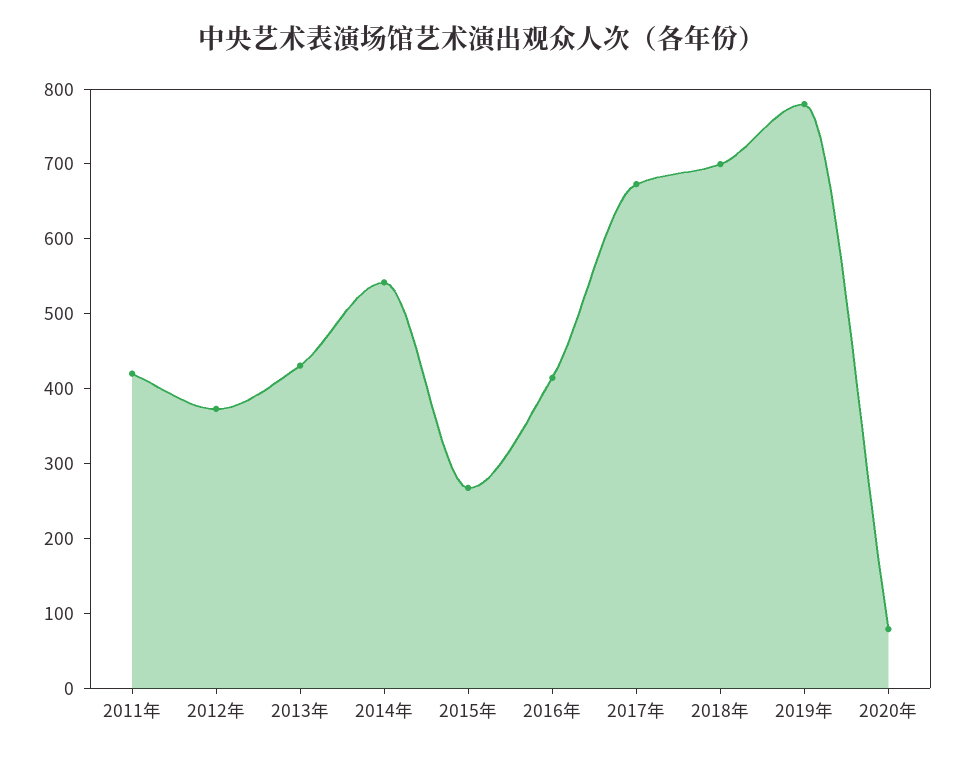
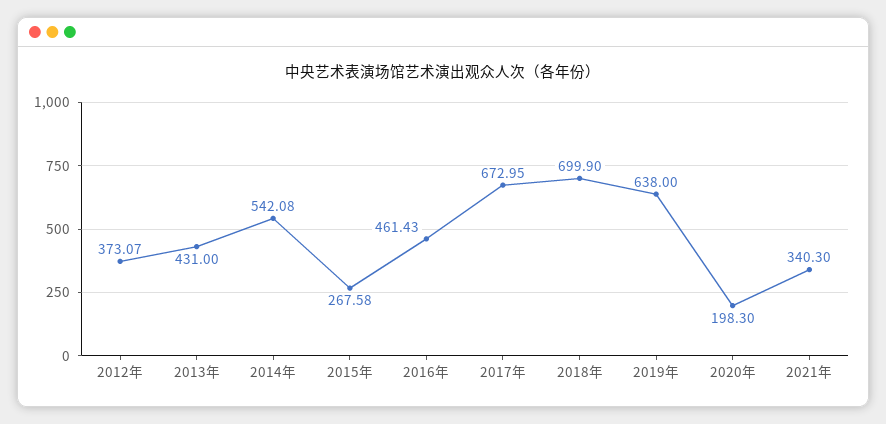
2011年: 420 -> none
2016年: 420 -> 461.43
2019年: 780 -> 638
2020年: 80 -> 198.3
2021年: none -> 340.3

